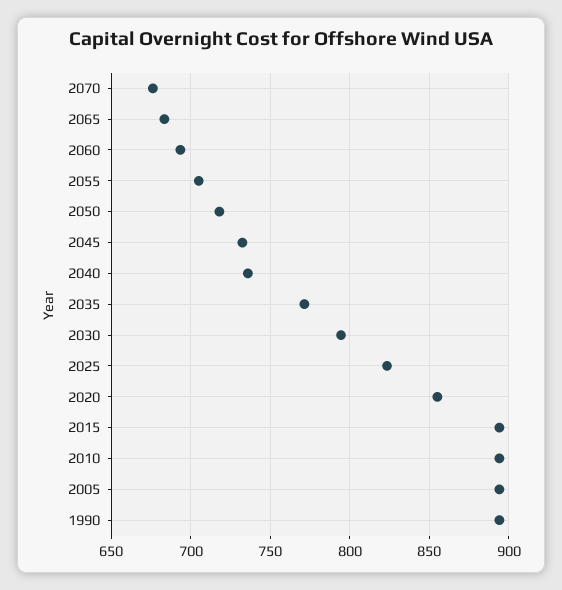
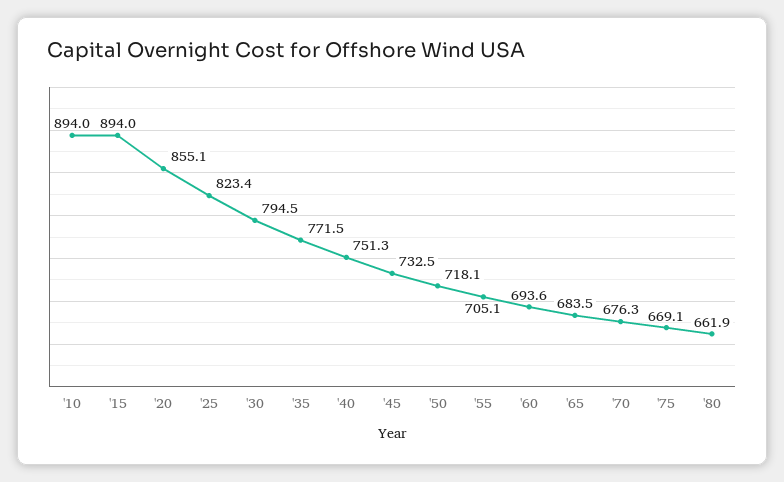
2040: 735 -> 751.3
2005: 895 -> none
1990: 895 -> none
'75: none -> 669.1
'80: none -> 661.9

